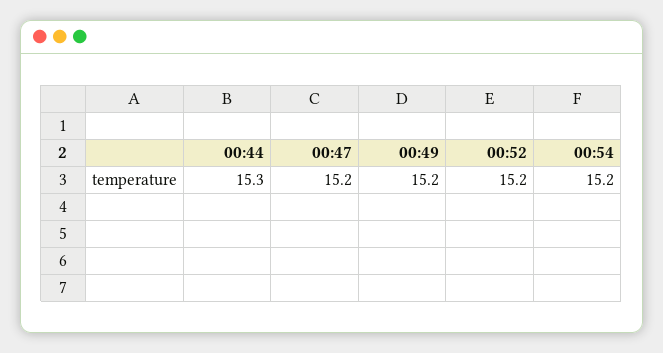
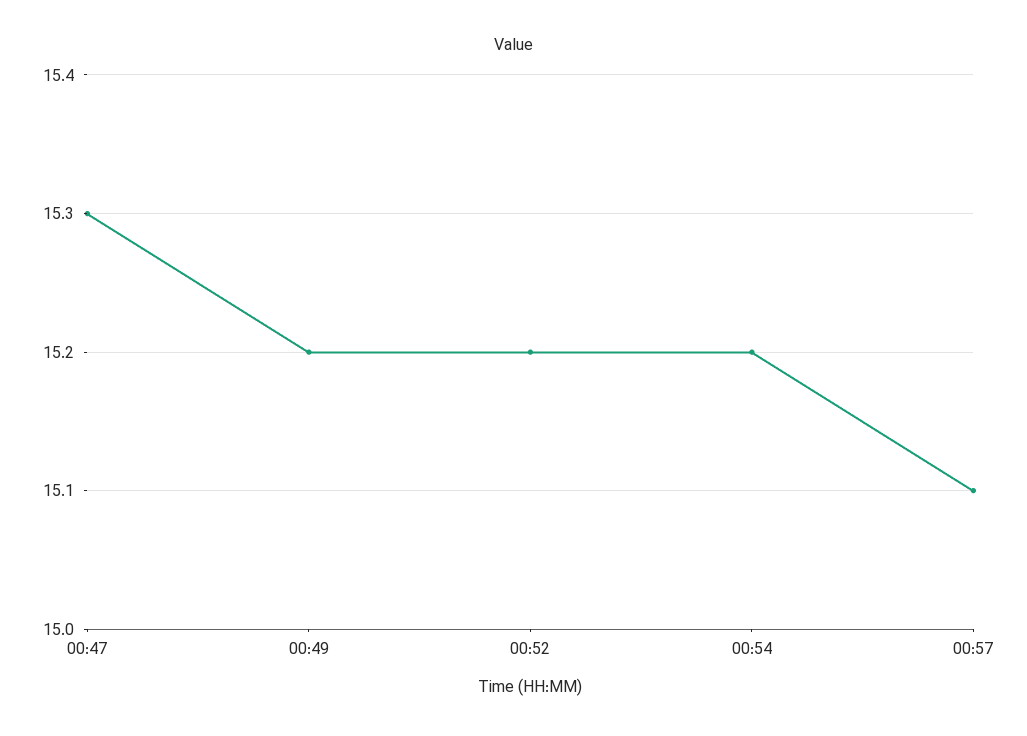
00:44: 15.3 -> none
00:47: 15.2 -> 15.3
00:57: none -> 15.1

